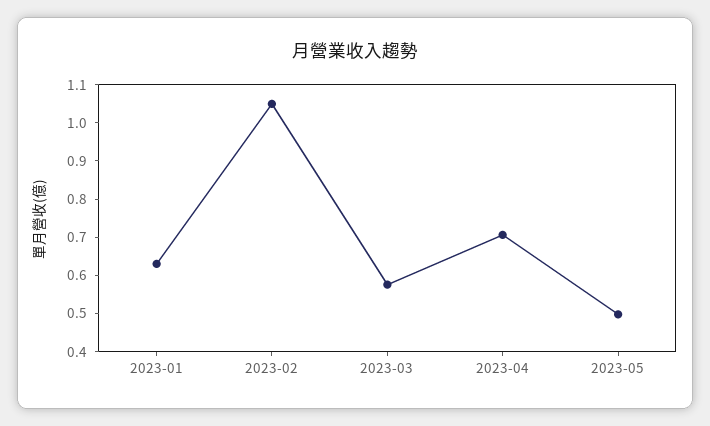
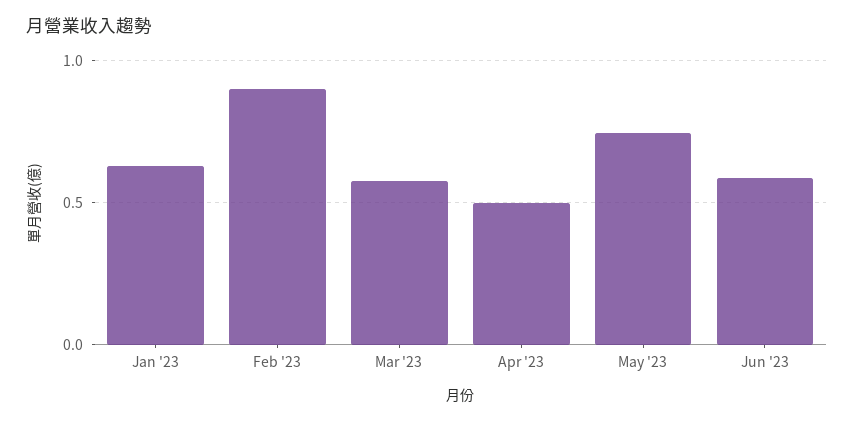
2023-02: 1.05 -> 0.9
2023-04: 0.7 -> 0.5
2023-05: 0.5 -> 0.75
Jun '23: none -> 0.6

